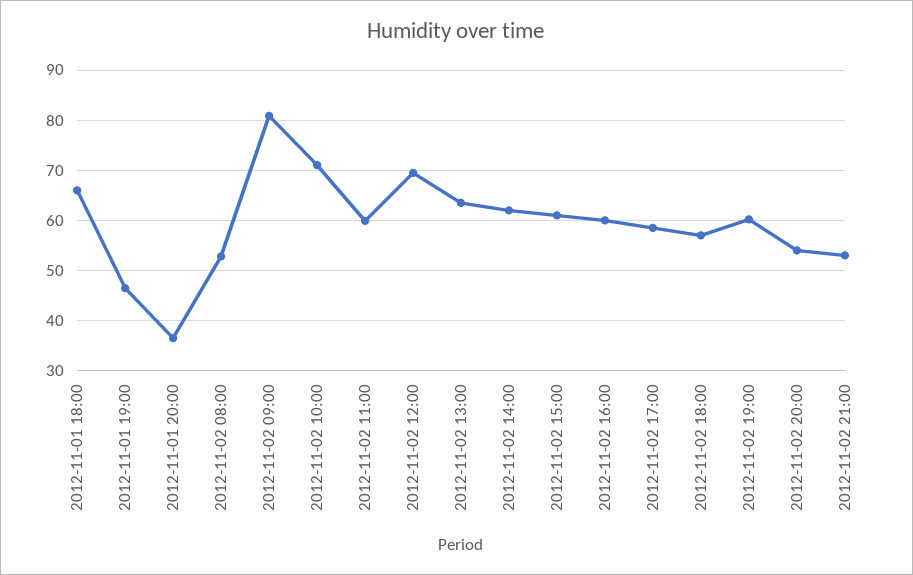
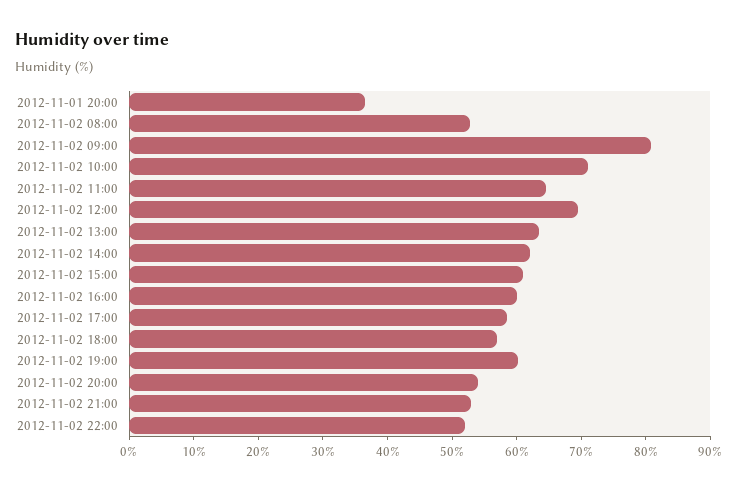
2012-11-01 18:00: 66 -> none
2012-11-01 19:00: 46 -> none
2012-11-02 11:00: 60 -> 64
2012-11-02 22:00: none -> 52

